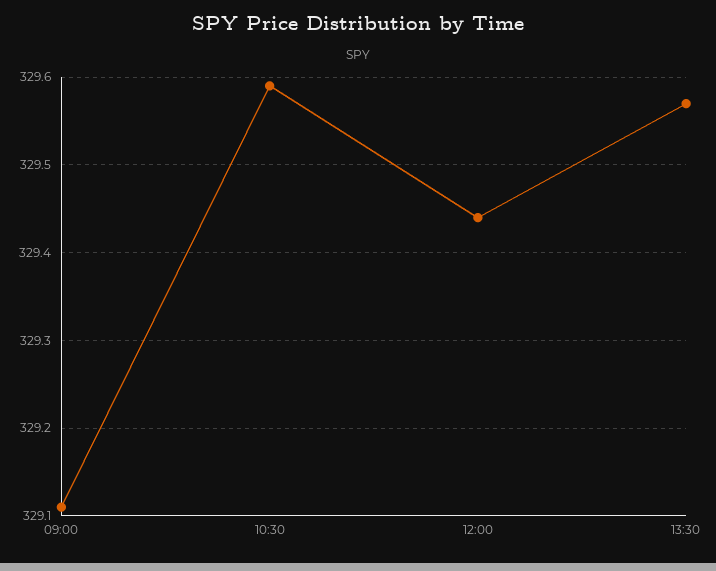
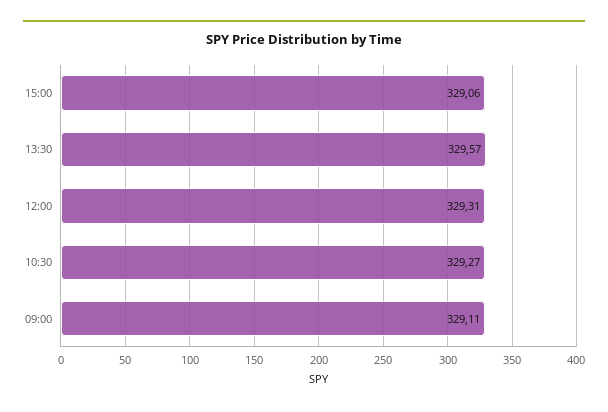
10:30: 329.59 -> 329.27
12:00: 329.44 -> 329.31
15:00: none -> 329.06

